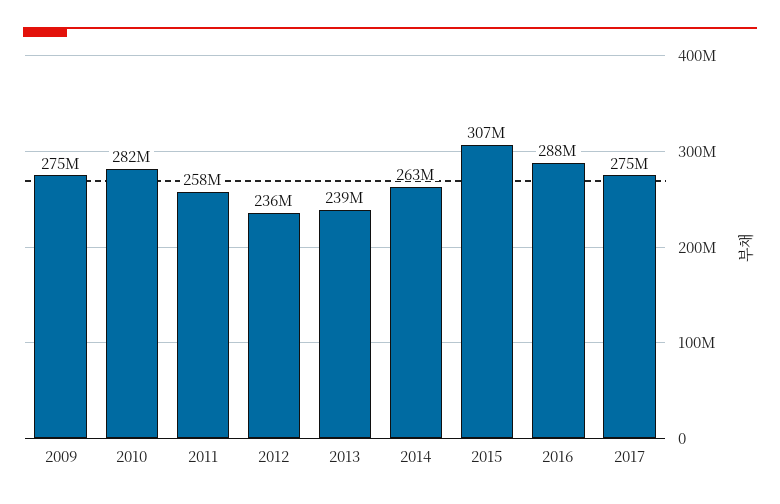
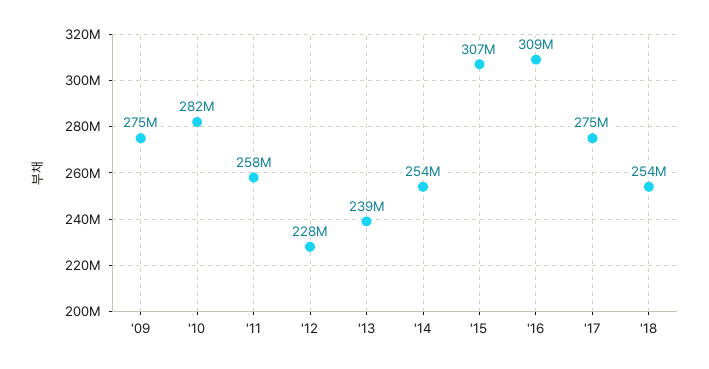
2012: 236000000 -> 228000000
2014: 263000000 -> 254000000
2016: 288000000 -> 309000000
'18: none -> 254000000

